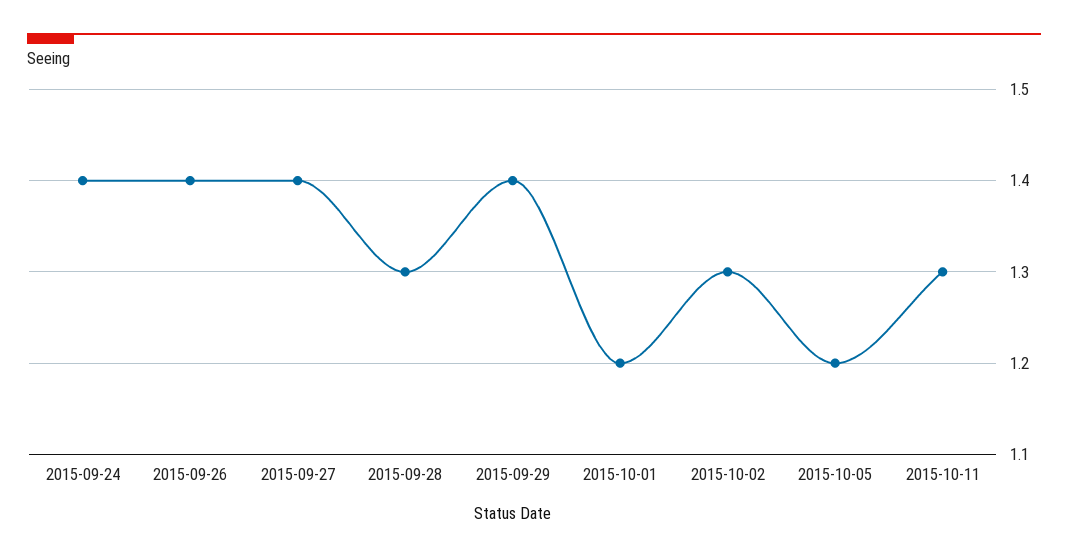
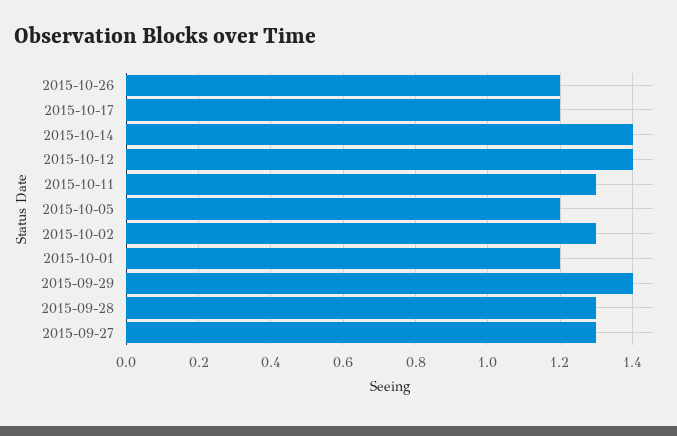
2015-09-24: 1.4 -> none
2015-09-26: 1.4 -> none
2015-09-27: 1.4 -> 1.3
2015-10-26: none -> 1.2
2015-10-17: none -> 1.2
2015-10-14: none -> 1.4
2015-10-12: none -> 1.4

